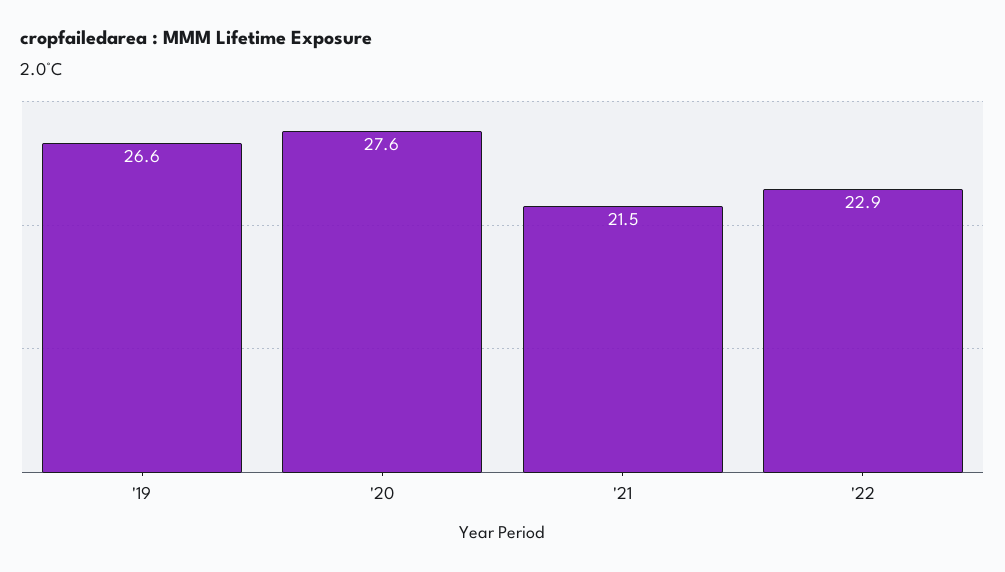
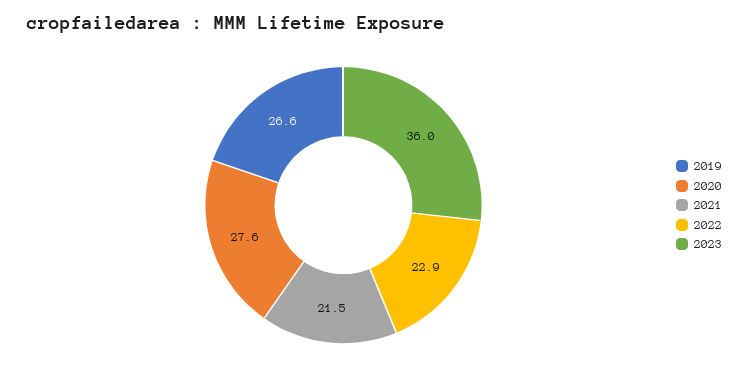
2023: none -> 36

